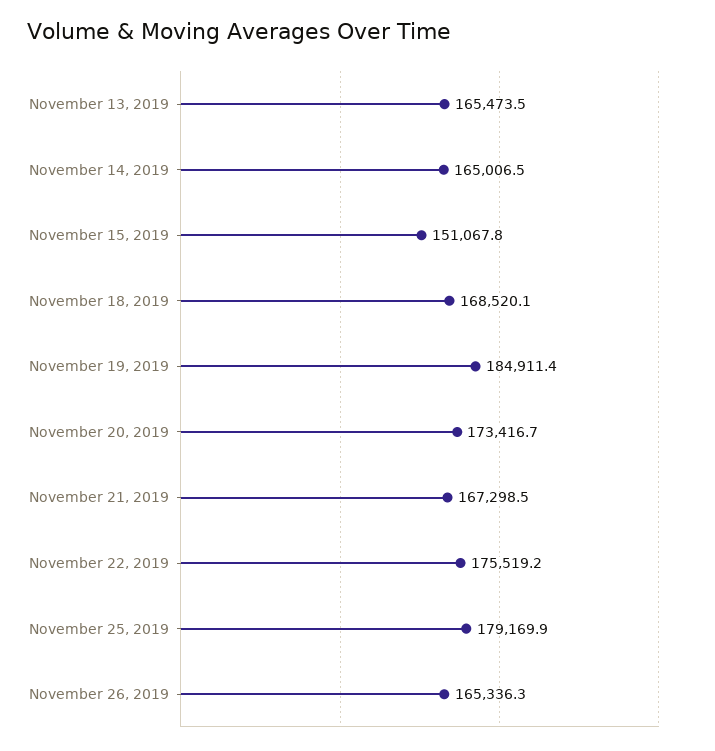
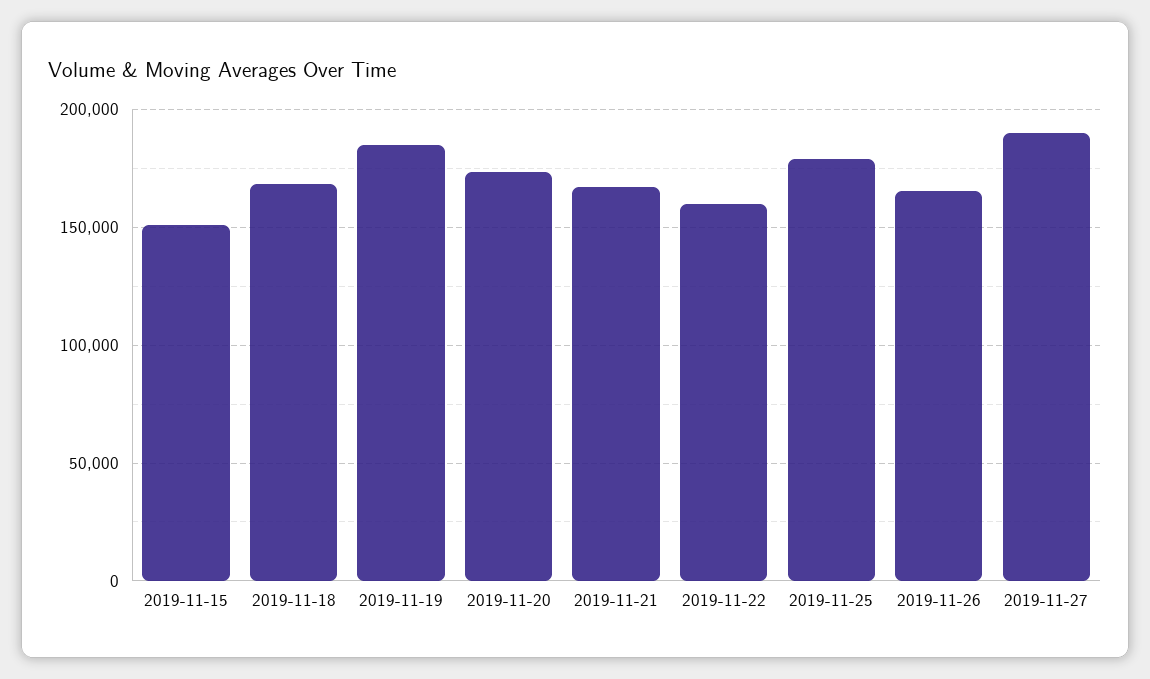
November 13, 2019: 165473.5 -> none
November 14, 2019: 165006.5 -> none
November 22, 2019: 175519.2 -> 160000
2019-11-27: none -> 190000

